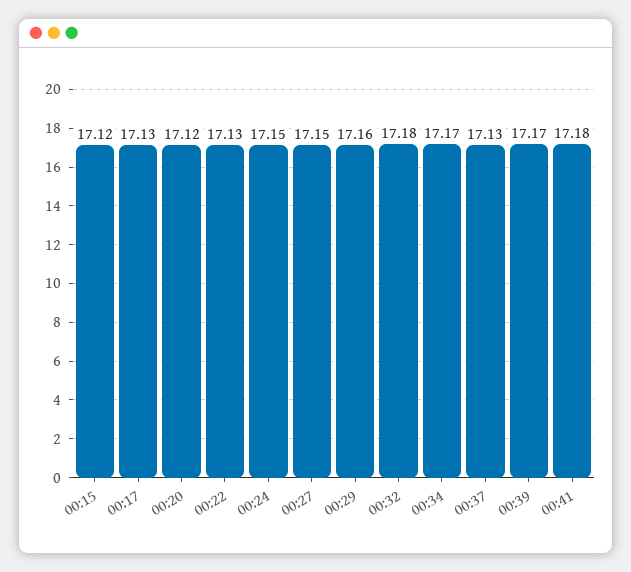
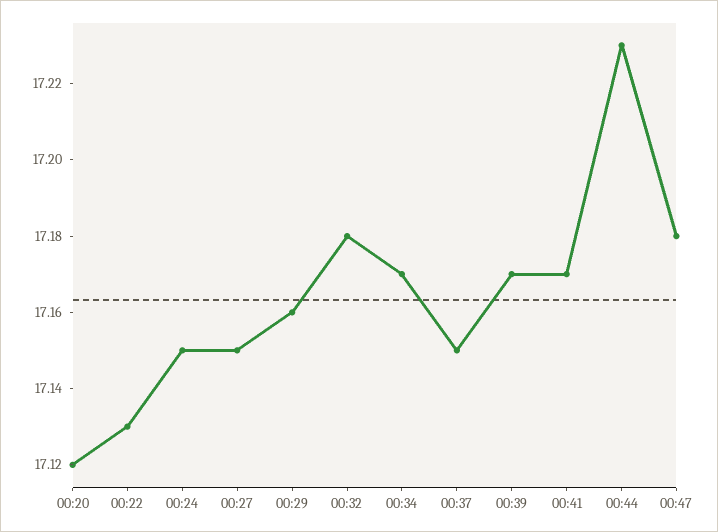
00:15: 17.12 -> none
00:17: 17.13 -> none
00:37: 17.13 -> 17.15
00:41: 17.18 -> 17.17
00:44: none -> 17.23
00:47: none -> 17.18

